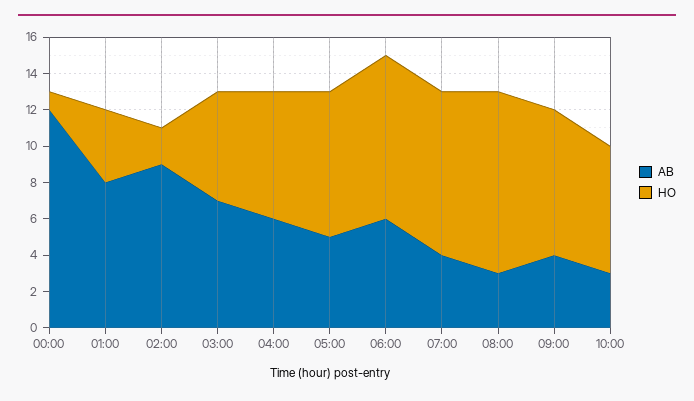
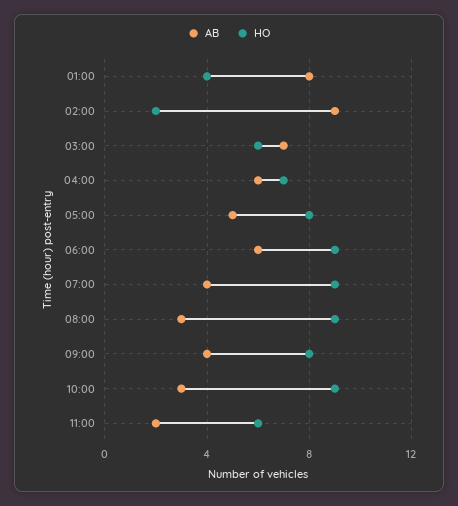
AB, 00:00: 12 -> none
HO, 00:00: 1 -> none
HO, 08:00: 10 -> 9
HO, 10:00: 7 -> 9
AB, 11:00: none -> 2
HO, 11:00: none -> 6

